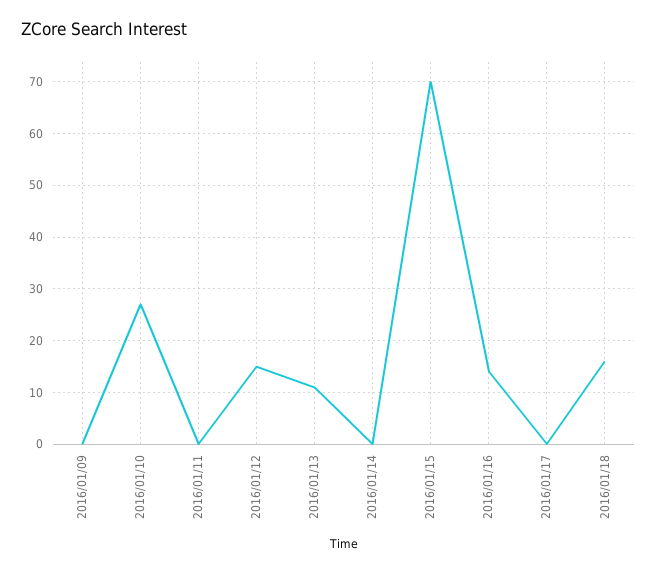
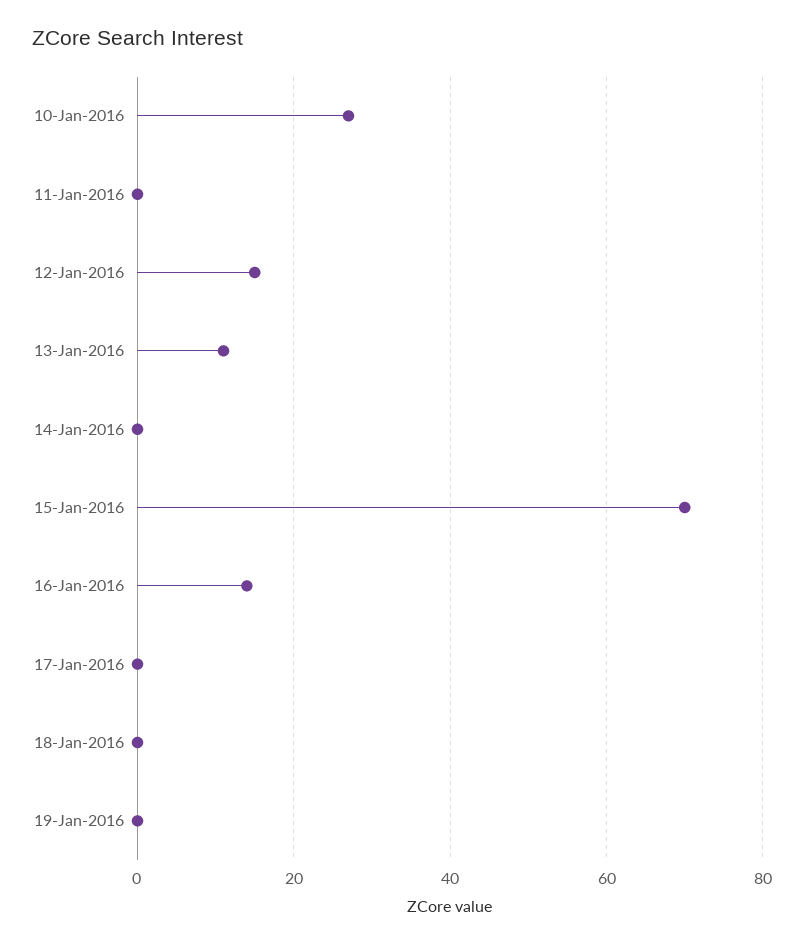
2016/01/09: 0 -> none
2016/01/18: 15 -> 0
19-Jan-2016: none -> 0

